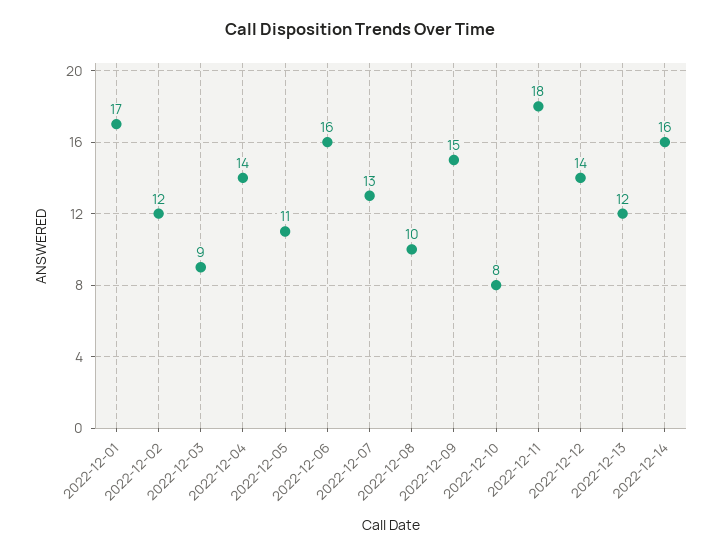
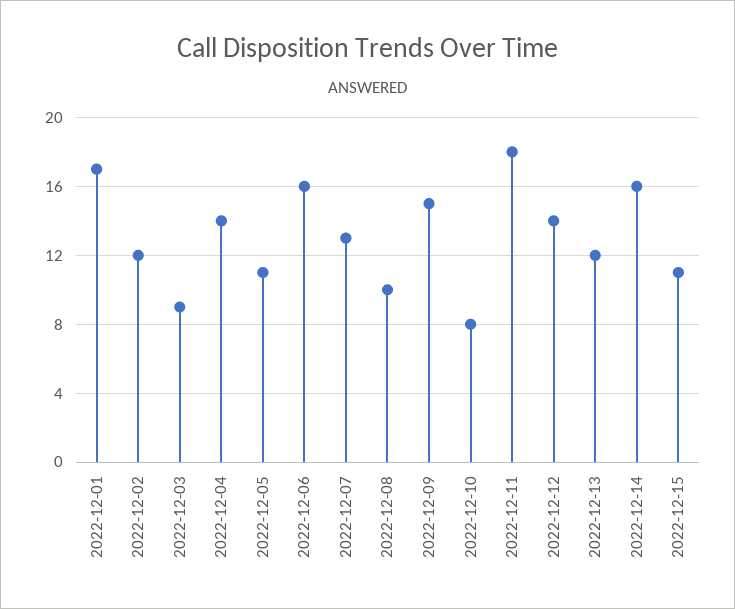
2022-12-15: none -> 11

